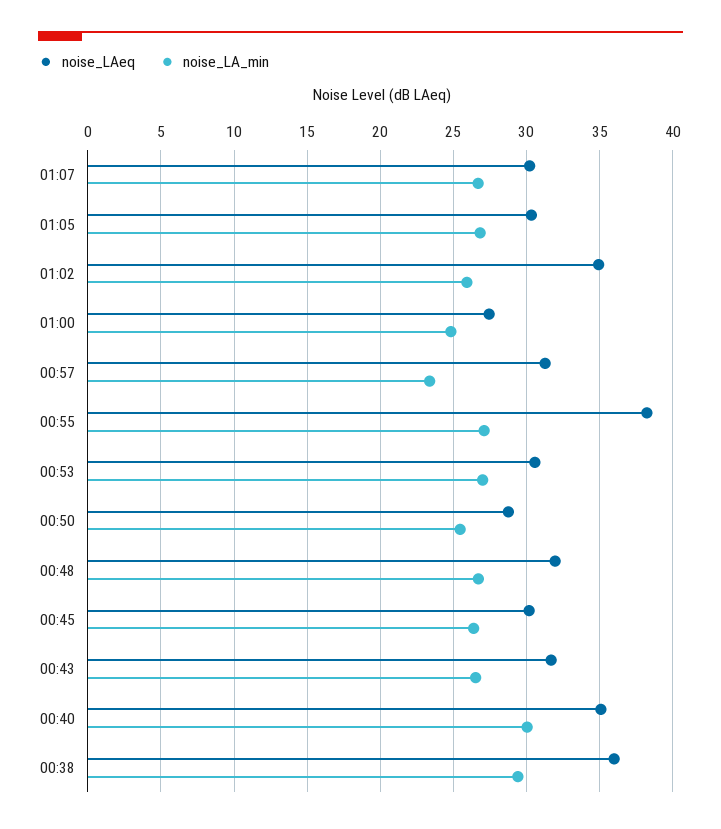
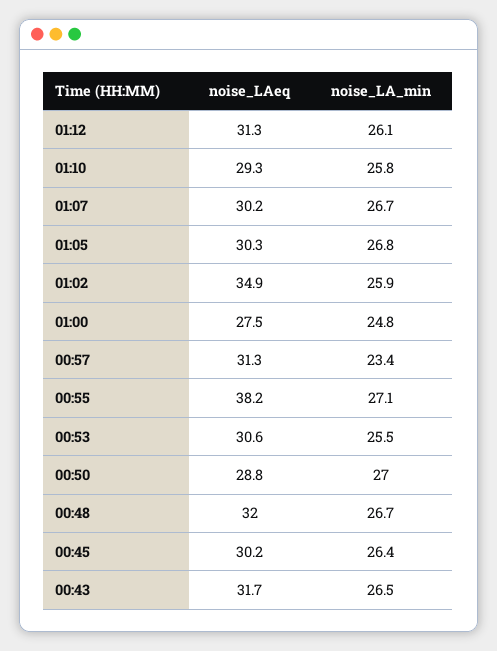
noise_LA_min, 00:53: 27 -> 25.5
noise_LA_min, 00:50: 25.5 -> 27
noise_LAeq, 00:40: 35 -> none
noise_LA_min, 00:40: 30 -> none
noise_LAeq, 00:38: 36 -> none
noise_LA_min, 00:38: 29.5 -> none
noise_LAeq, 01:12: none -> 31.3
noise_LA_min, 01:12: none -> 26.1
noise_LAeq, 01:10: none -> 29.3
noise_LA_min, 01:10: none -> 25.8

